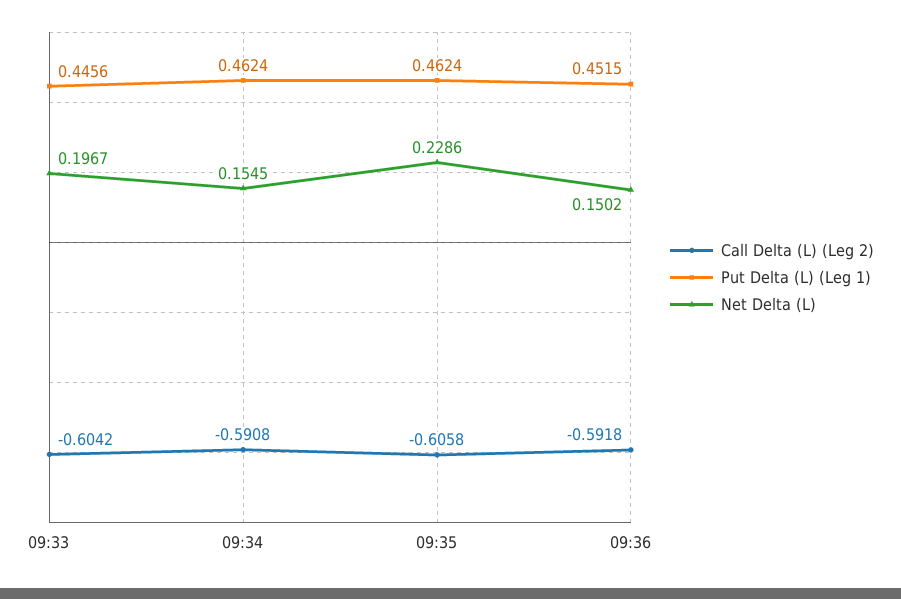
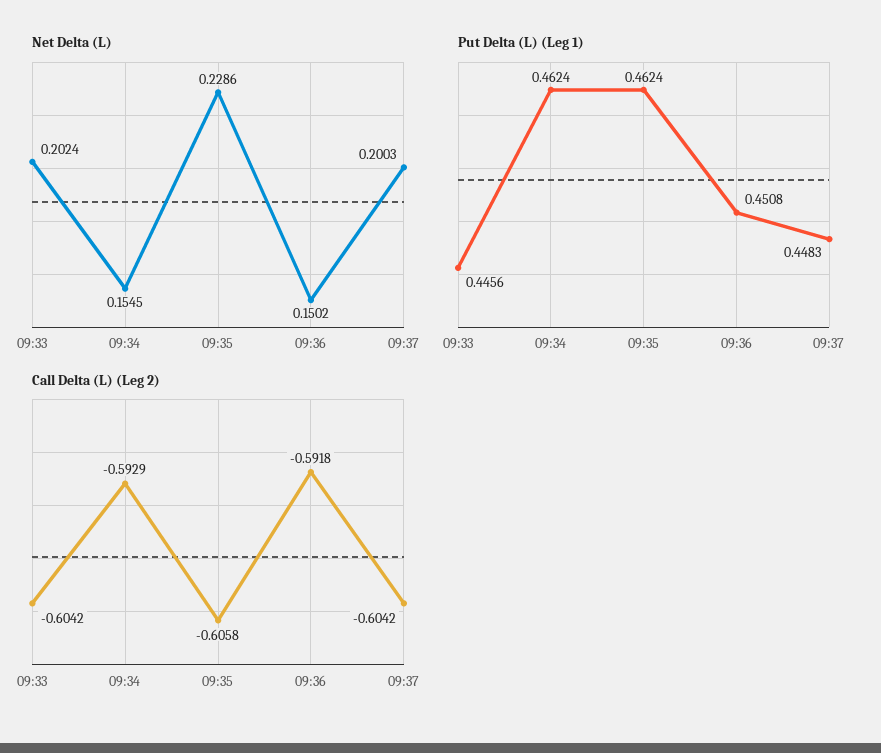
Net Delta (L), 09:33: 0.1967 -> 0.2024
Call Delta (L) (Leg 2), 09:34: -0.5908 -> -0.5929
Put Delta (L) (Leg 1), 09:36: 0.4515 -> 0.4508
Net Delta (L), 09:37: none -> 0.2003
Put Delta (L) (Leg 1), 09:37: none -> 0.4483
Call Delta (L) (Leg 2), 09:37: none -> -0.6042

